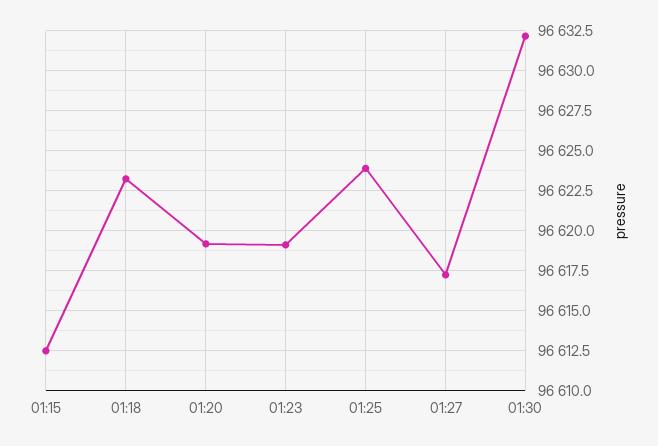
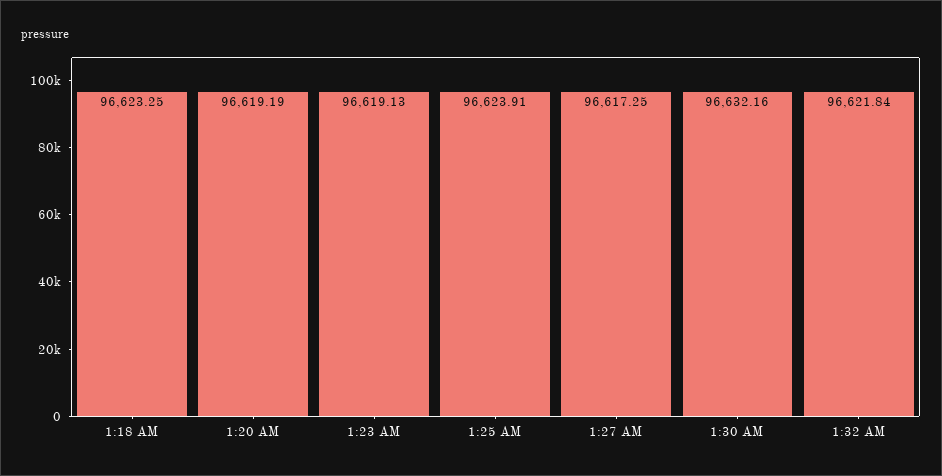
01:15: 96612.5 -> none
1:32 AM: none -> 96621.84

